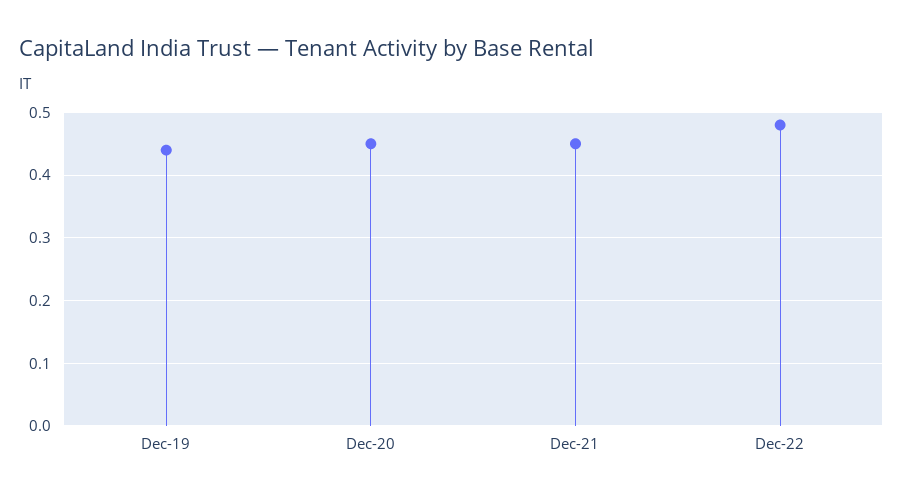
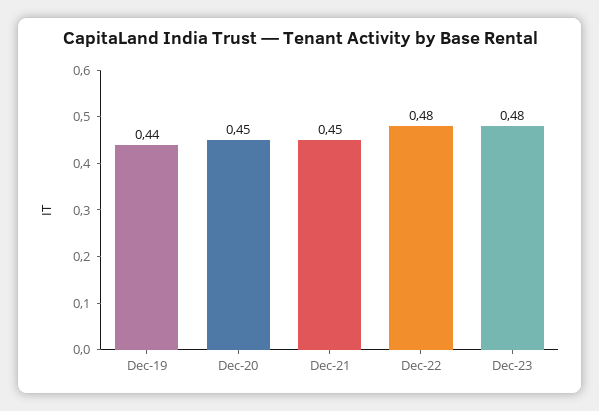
Dec-23: none -> 0.48

